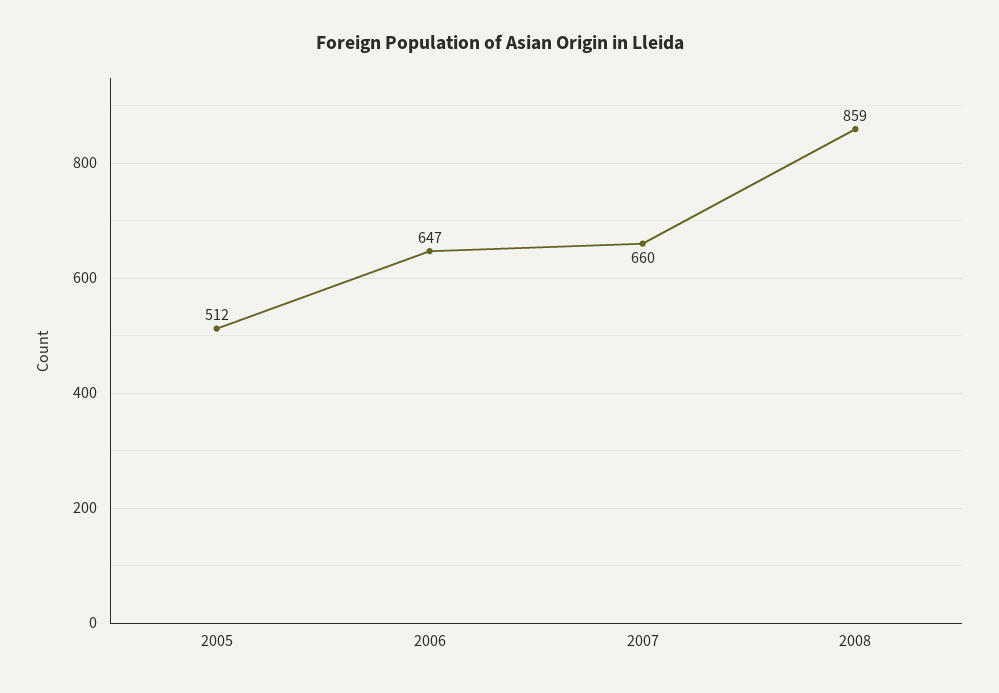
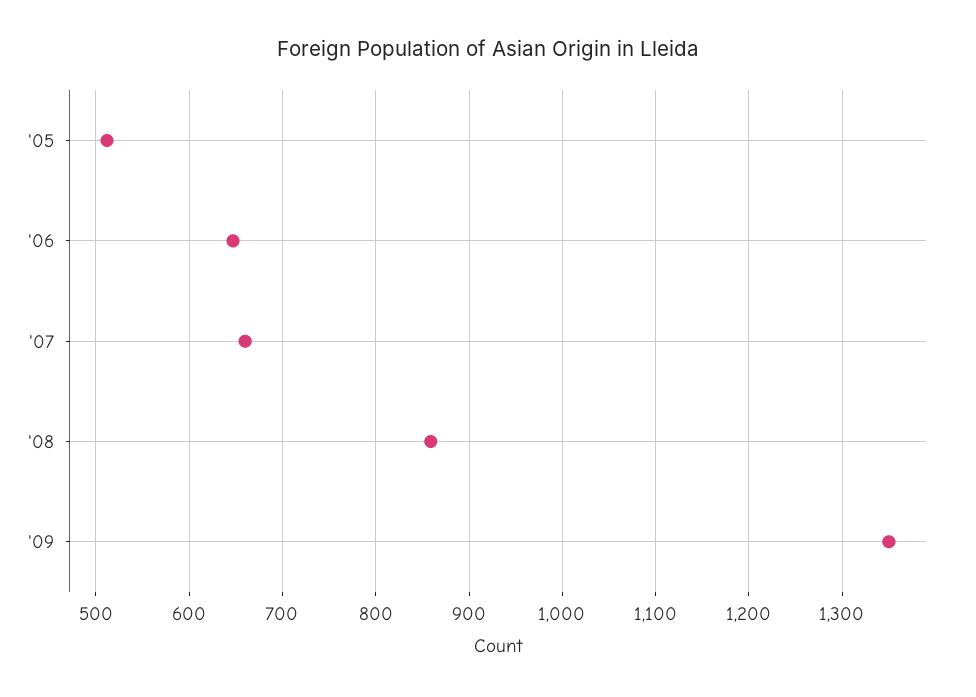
'09: none -> 1350

